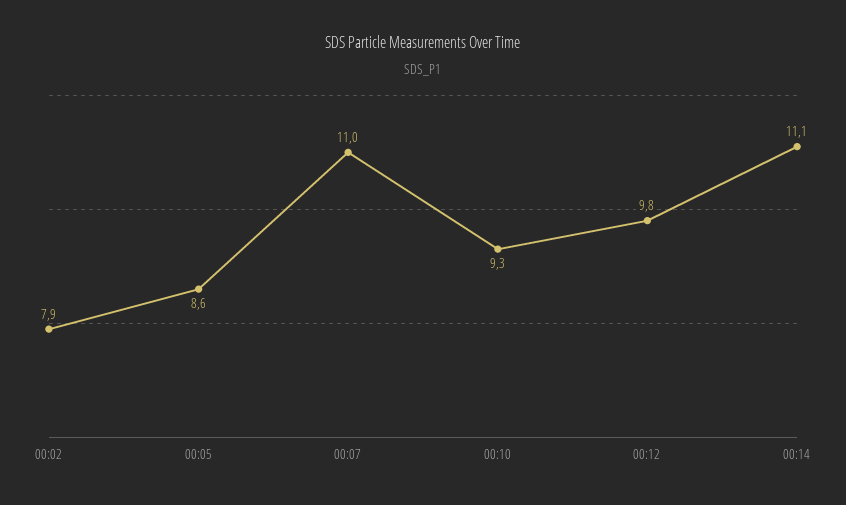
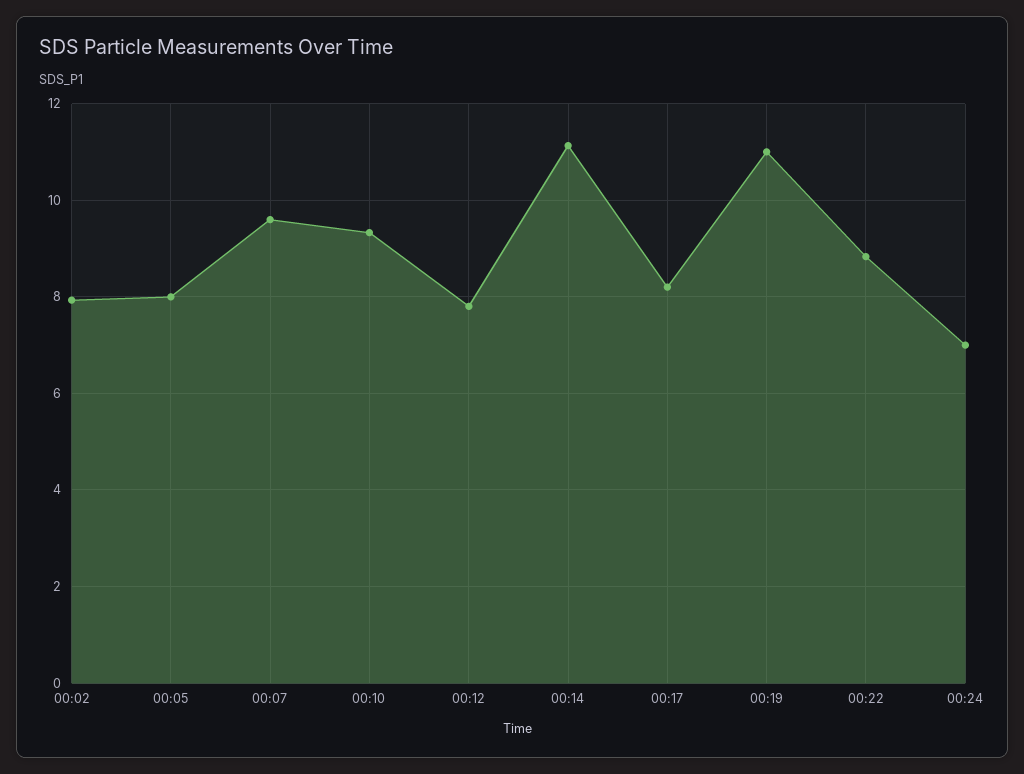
00:05: 8.6 -> 8
00:07: 11 -> 9.6
00:12: 9.8 -> 7.8
00:17: none -> 8.2
00:19: none -> 11
00:22: none -> 8.8
00:24: none -> 7

